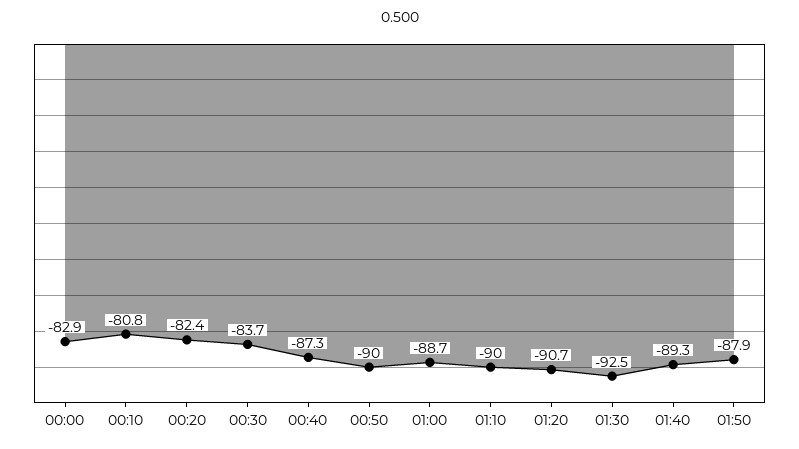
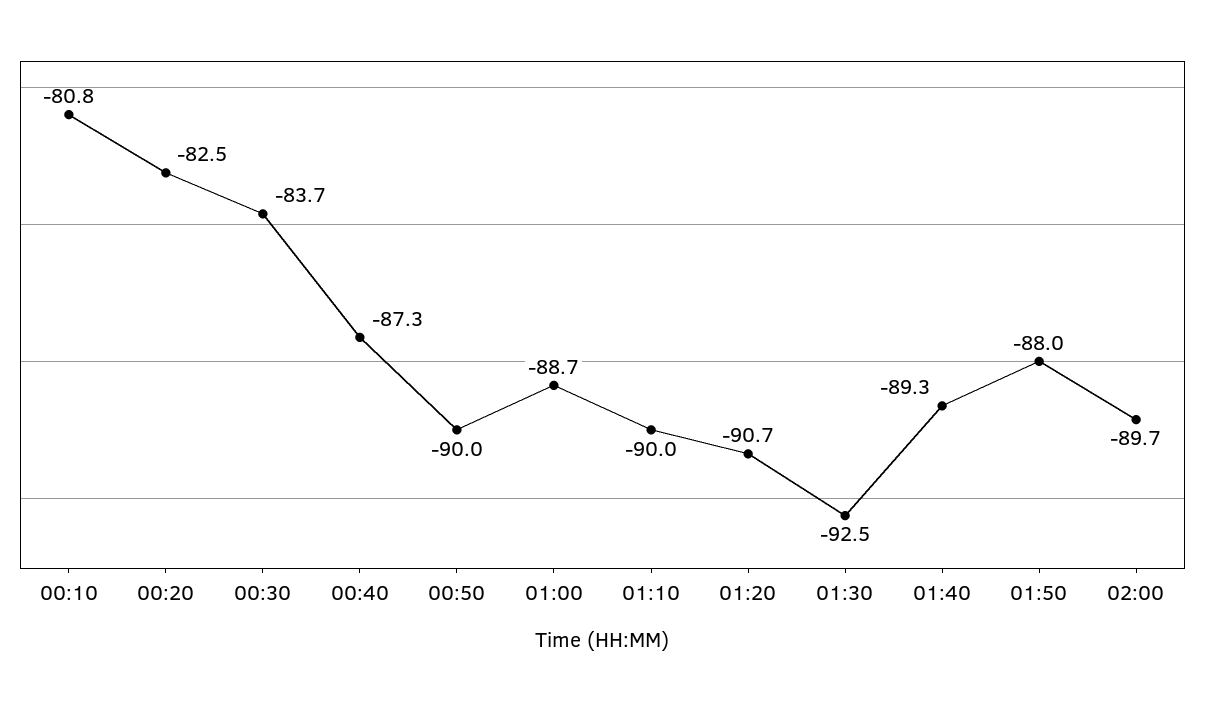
00:00: -82.9 -> none
00:20: -82.4 -> -82.5
01:50: -87.9 -> -88
02:00: none -> -89.7

